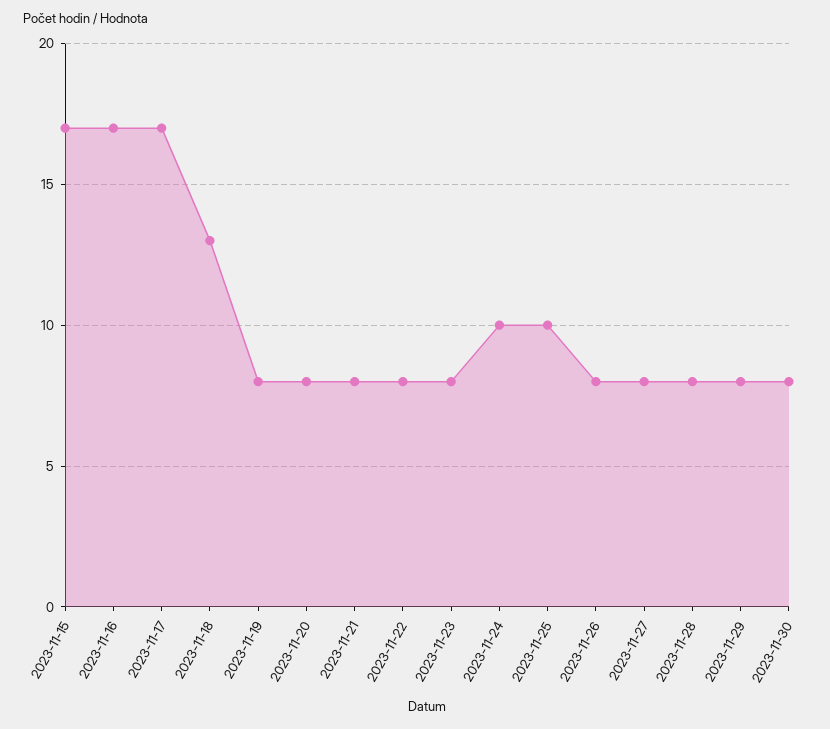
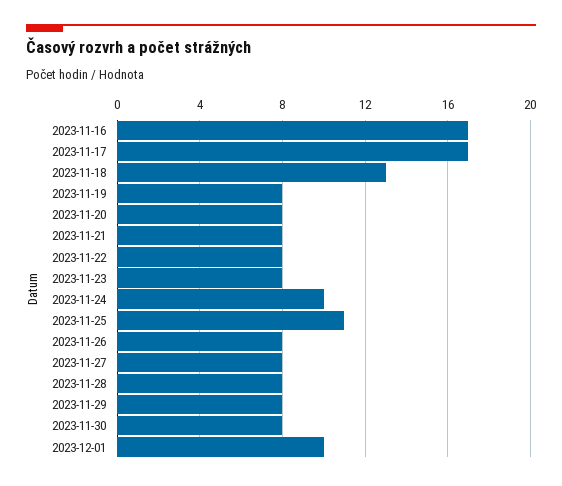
2023-11-15: 17 -> none
2023-11-25: 10 -> 11
2023-12-01: none -> 10

